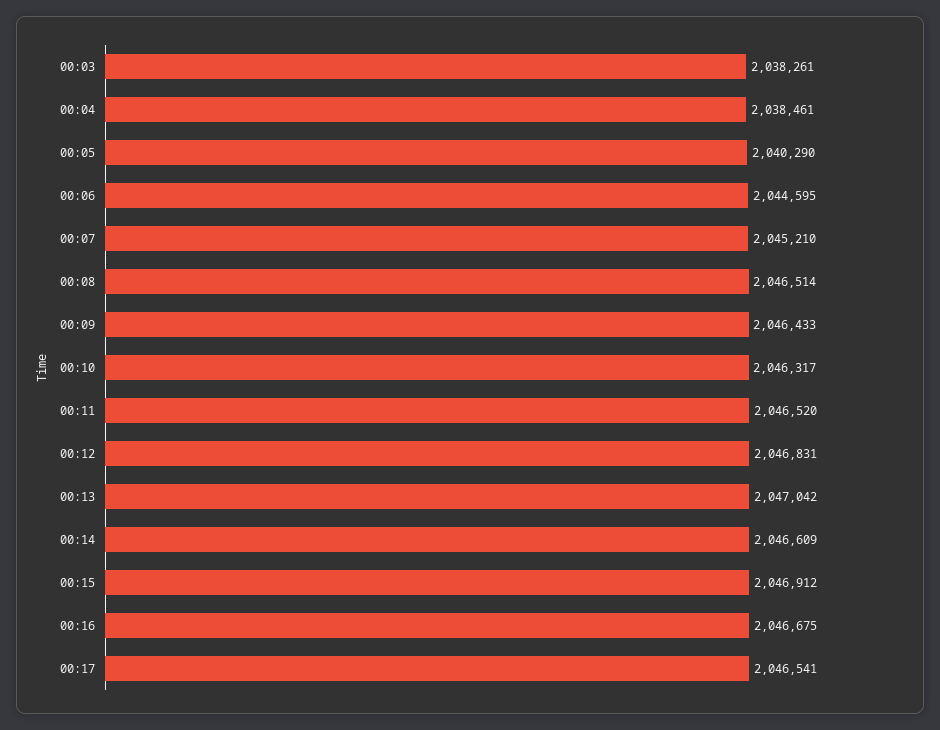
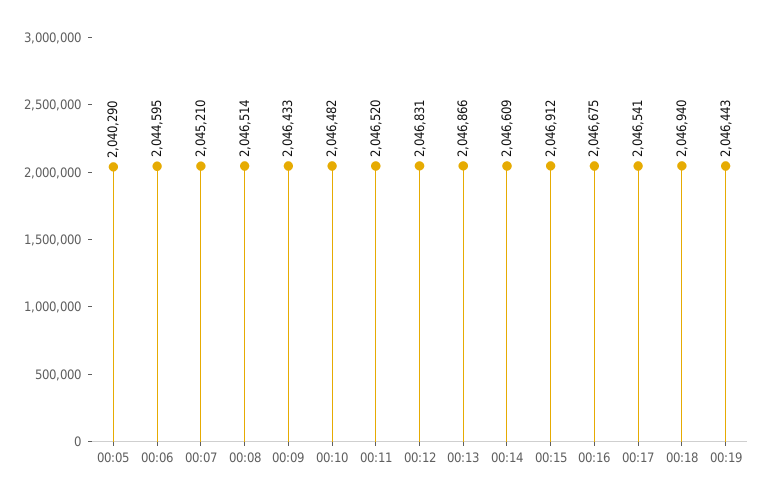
00:03: 2038261 -> none
00:04: 2038461 -> none
00:10: 2046317 -> 2046482
00:13: 2047042 -> 2046866
00:18: none -> 2046940
00:19: none -> 2046443

